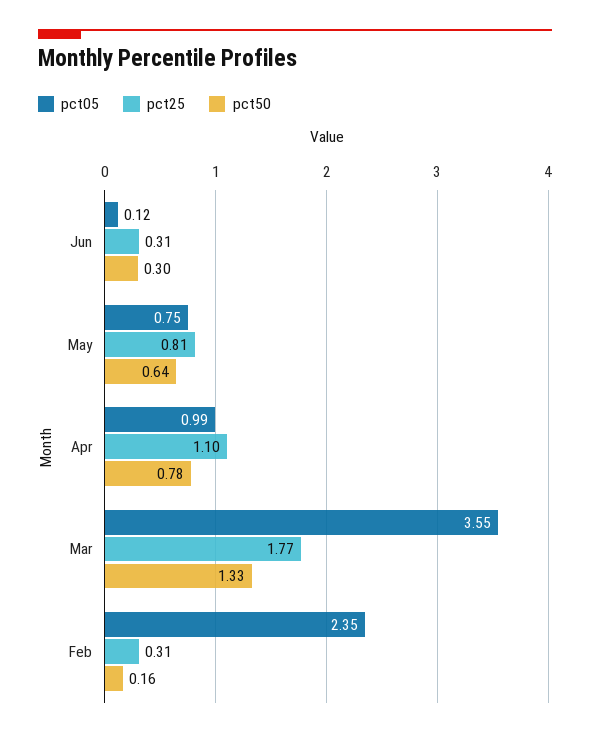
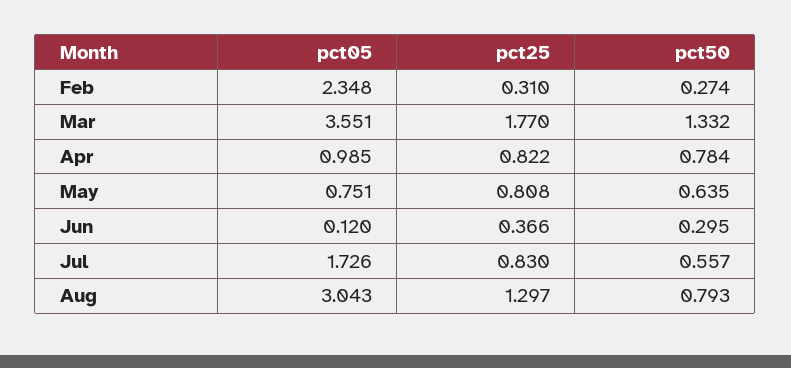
pct25, Jun: 0.31 -> 0.366
pct25, Apr: 1.1 -> 0.822
pct50, Feb: 0.16 -> 0.274
pct05, Jul: none -> 1.726
pct25, Jul: none -> 0.83
pct50, Jul: none -> 0.557
pct05, Aug: none -> 3.043
pct25, Aug: none -> 1.297
pct50, Aug: none -> 0.793

